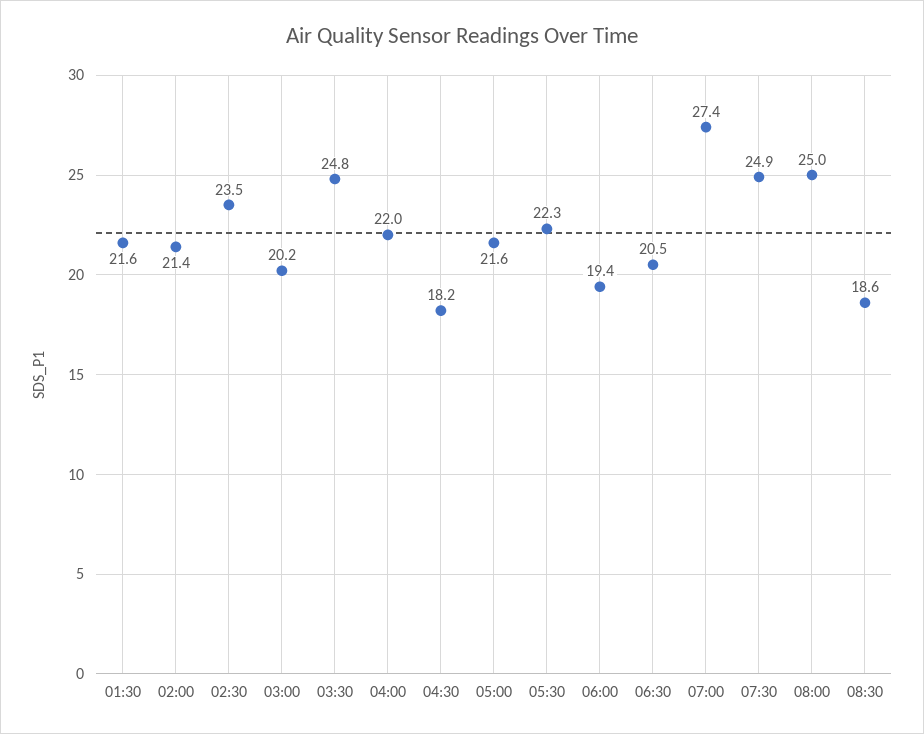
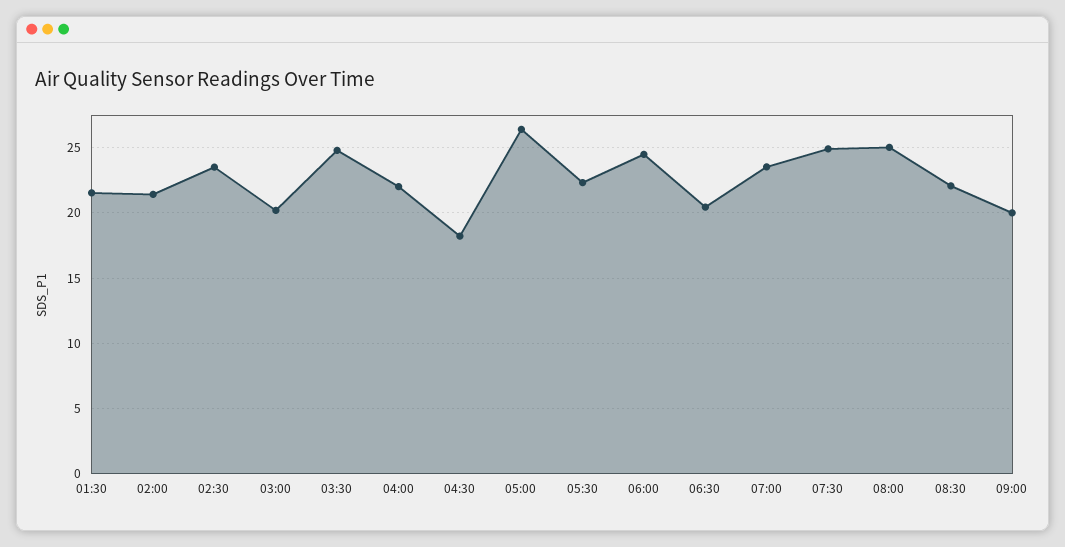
05:00: 21.6 -> 26.5
06:00: 19.4 -> 24.5
07:00: 27.4 -> 23.5
08:30: 18.6 -> 22
09:00: none -> 20

